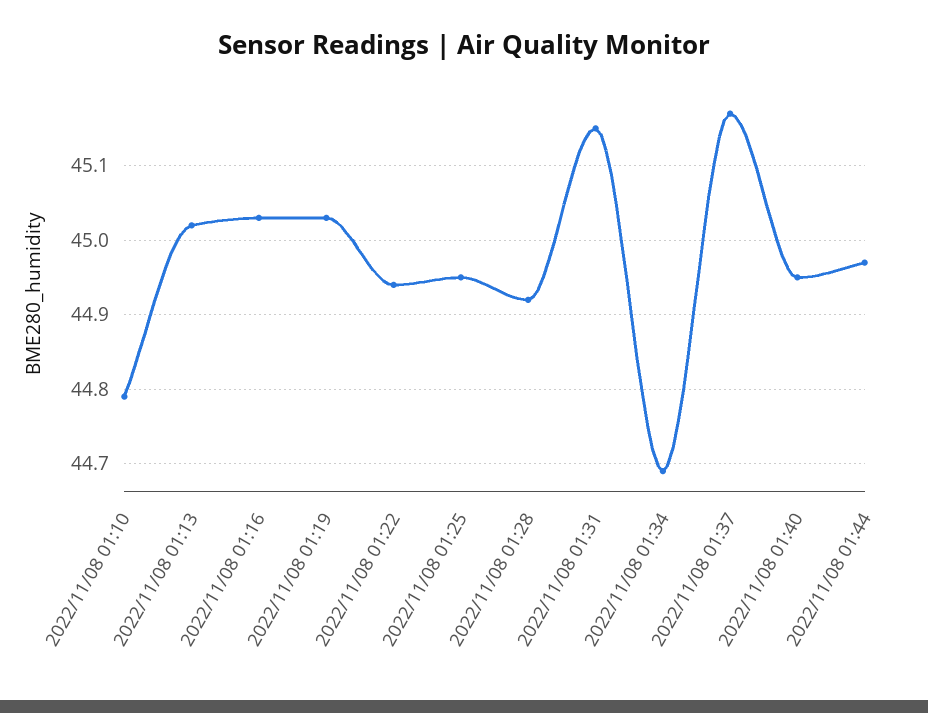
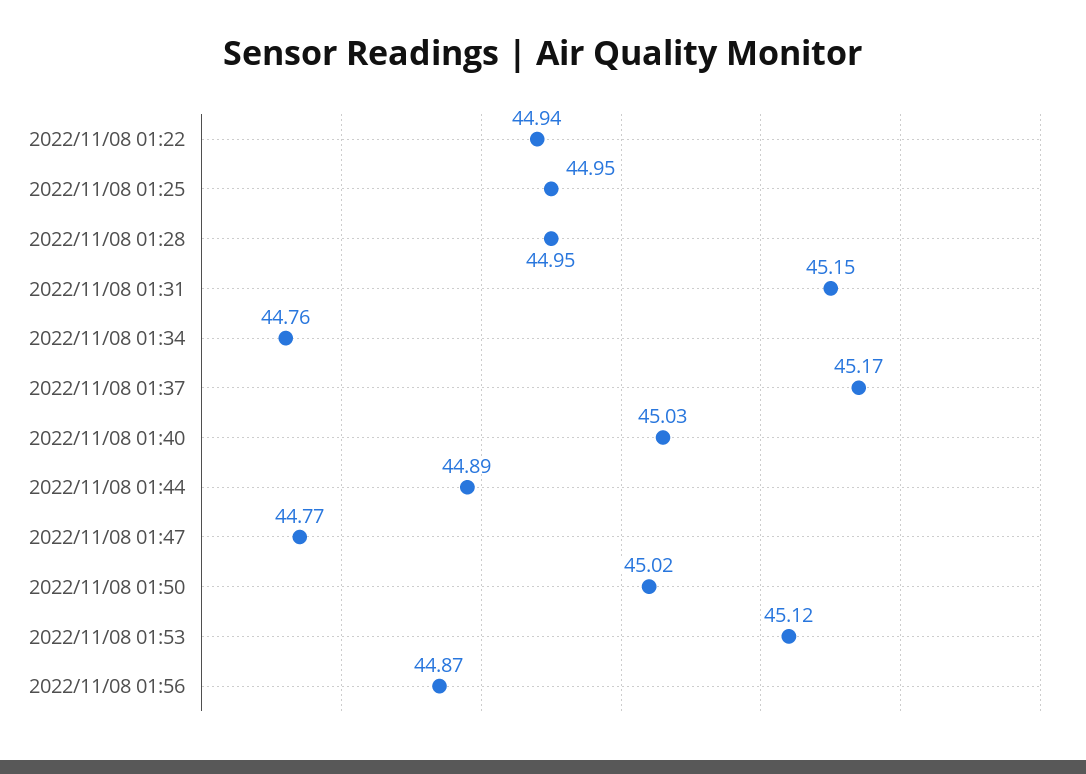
2022/11/08 01:10: 44.79 -> none
2022/11/08 01:13: 45.02 -> none
2022/11/08 01:16: 45.03 -> none
2022/11/08 01:19: 45.03 -> none
2022/11/08 01:28: 44.92 -> 44.95
2022/11/08 01:34: 44.69 -> 44.76
2022/11/08 01:40: 44.95 -> 45.03
2022/11/08 01:44: 44.97 -> 44.89
2022/11/08 01:47: none -> 44.77
2022/11/08 01:50: none -> 45.02
2022/11/08 01:53: none -> 45.12
2022/11/08 01:56: none -> 44.87

